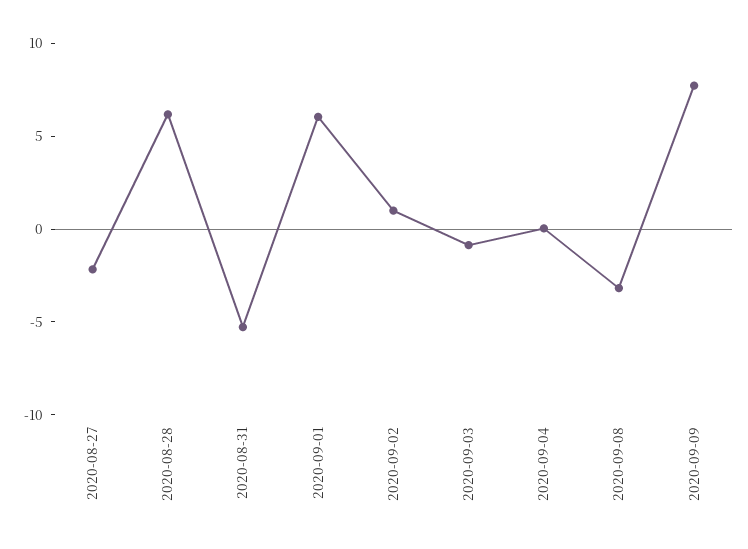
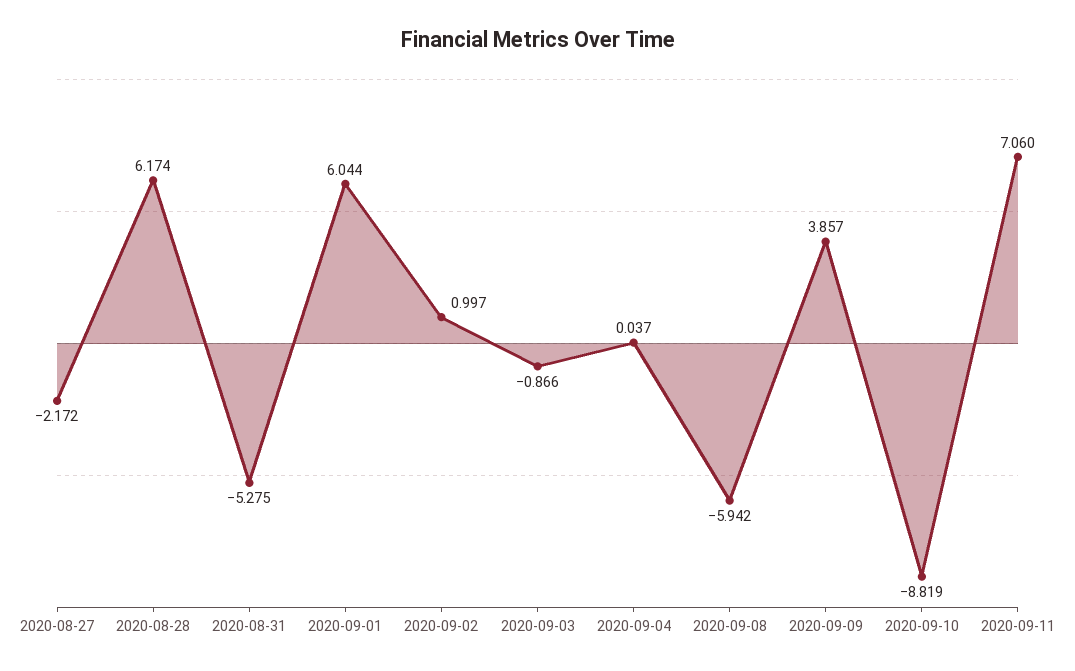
2020-09-08: -3 -> -5.942
2020-09-09: 8 -> 3.857
2020-09-10: none -> -8.819
2020-09-11: none -> 7.06

